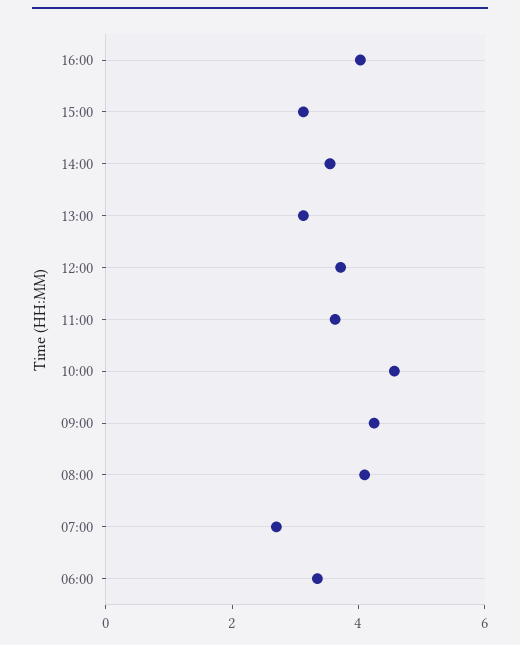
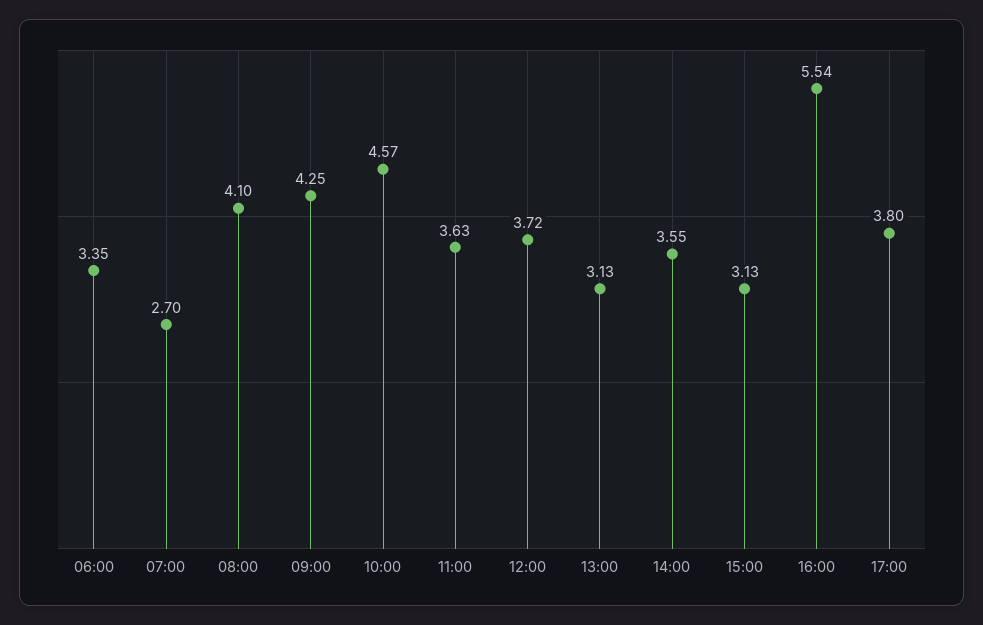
16:00: 4 -> 5.54
17:00: none -> 3.8

